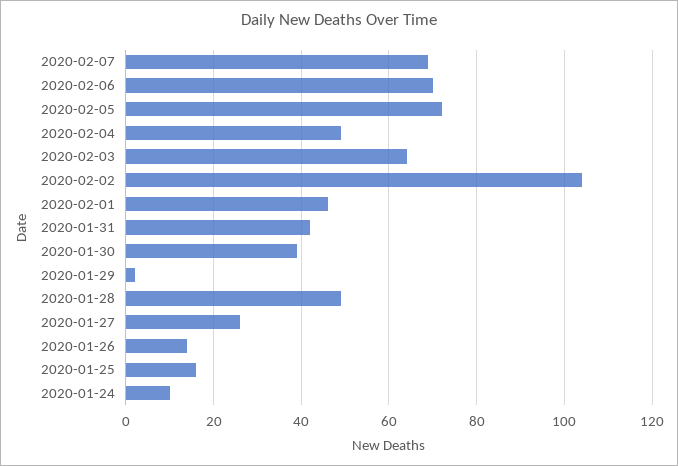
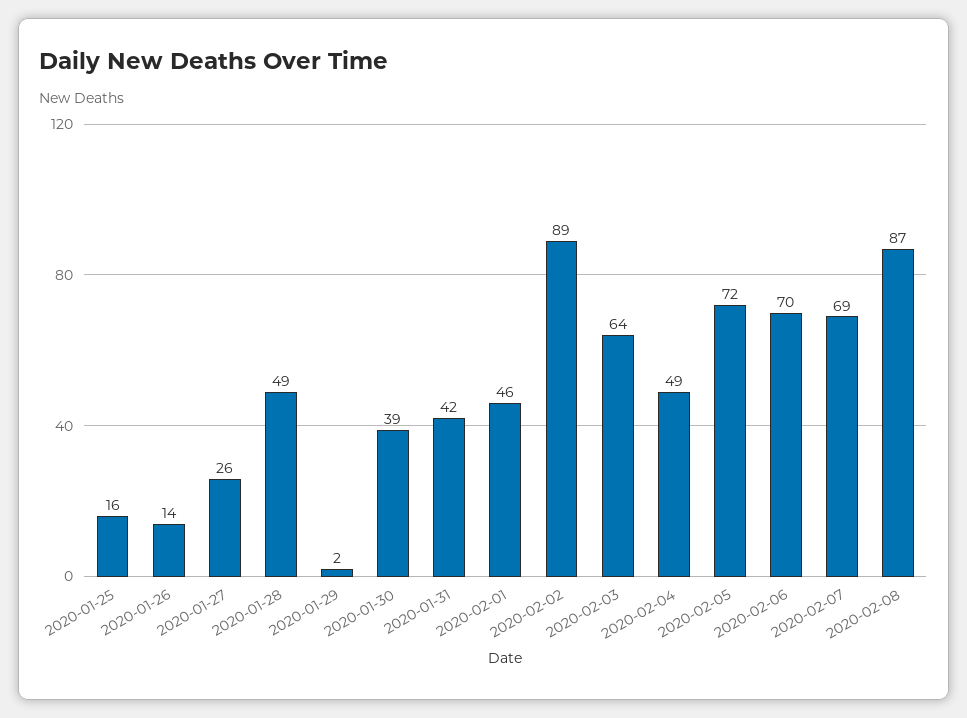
2020-02-02: 105 -> 89
2020-01-24: 10 -> none
2020-02-08: none -> 87

